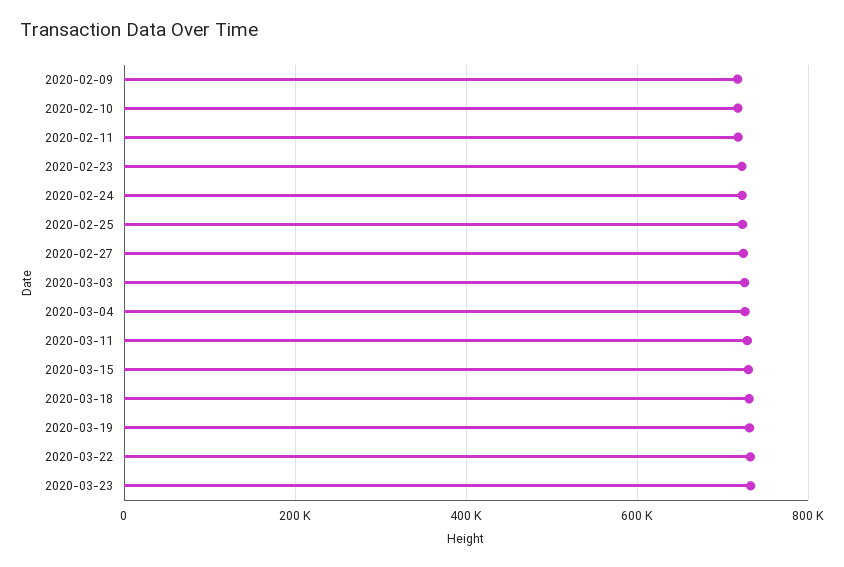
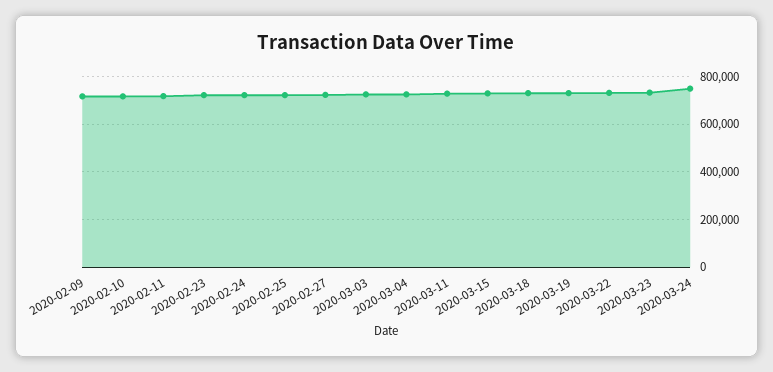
2020-03-24: none -> 750000

